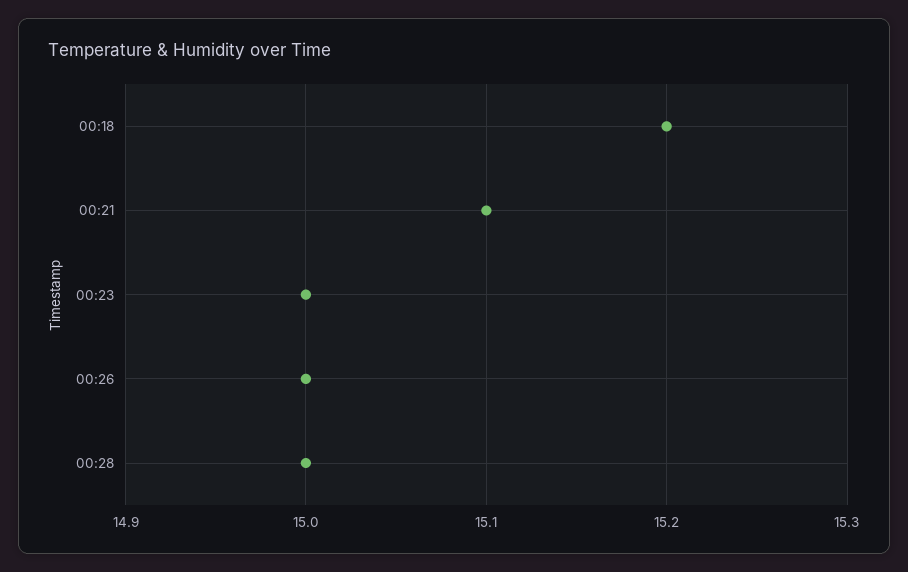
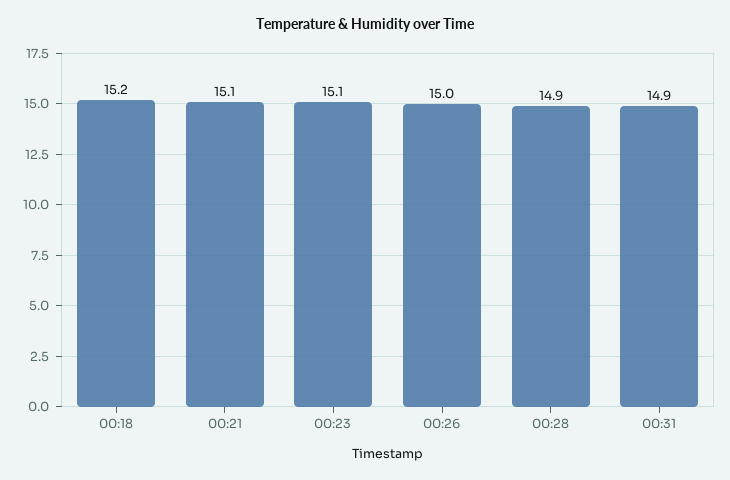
00:23: 15 -> 15.1
00:28: 15 -> 14.9
00:31: none -> 14.9

